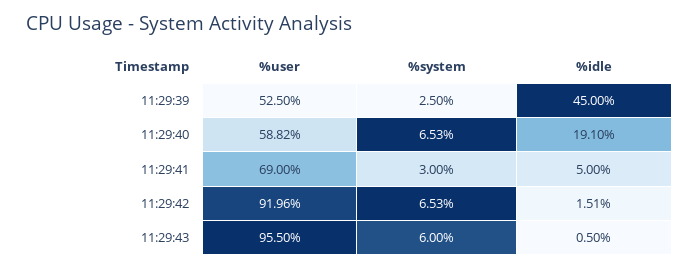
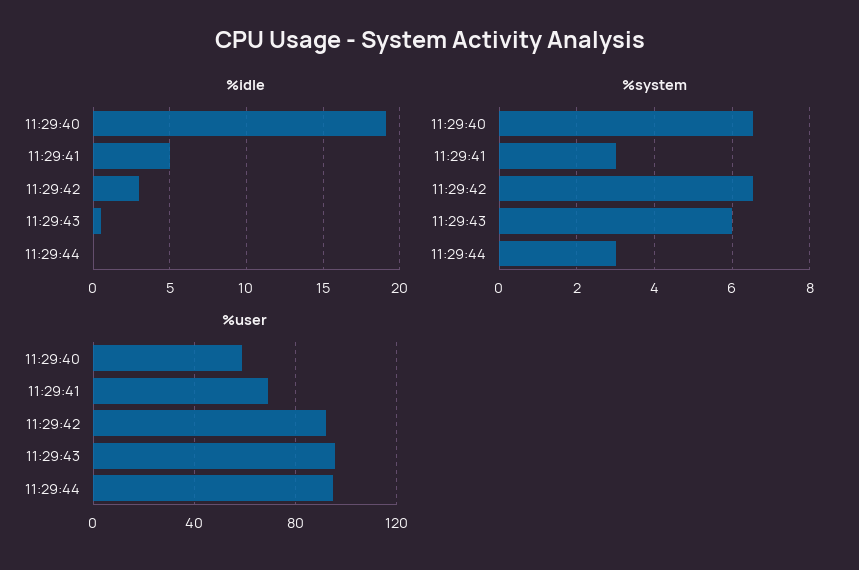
%user, 11:29:39: 52.5 -> none
%system, 11:29:39: 2.5 -> none
%idle, 11:29:39: 45 -> none
%idle, 11:29:42: 1.51 -> 3
%idle, 11:29:44: none -> 0
%system, 11:29:44: none -> 3
%user, 11:29:44: none -> 95

